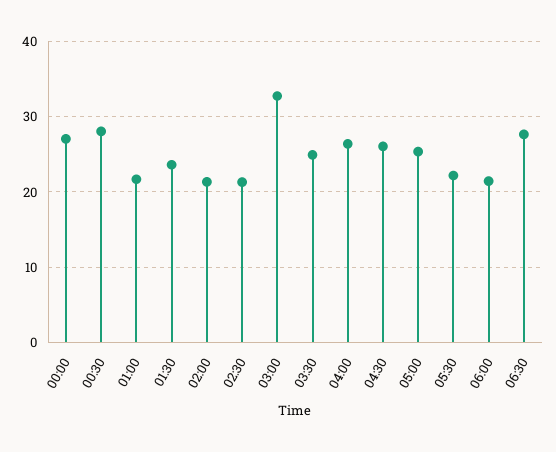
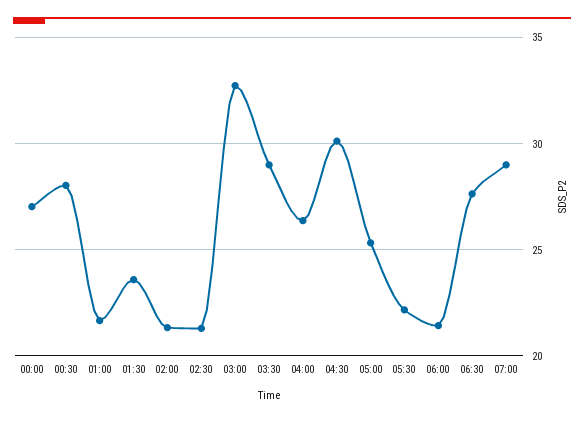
03:30: 25 -> 29
04:30: 26 -> 30
07:00: none -> 29

